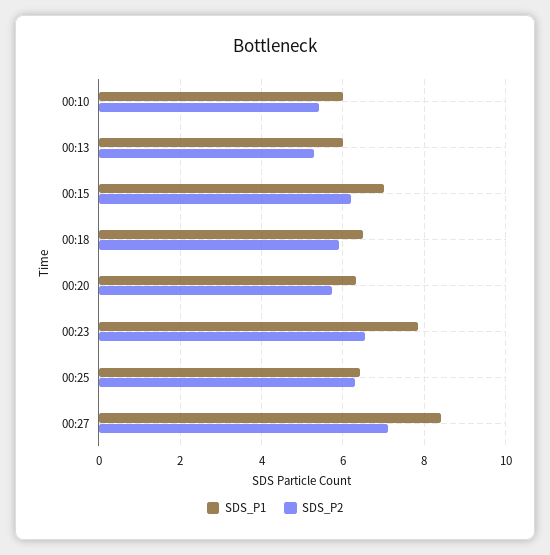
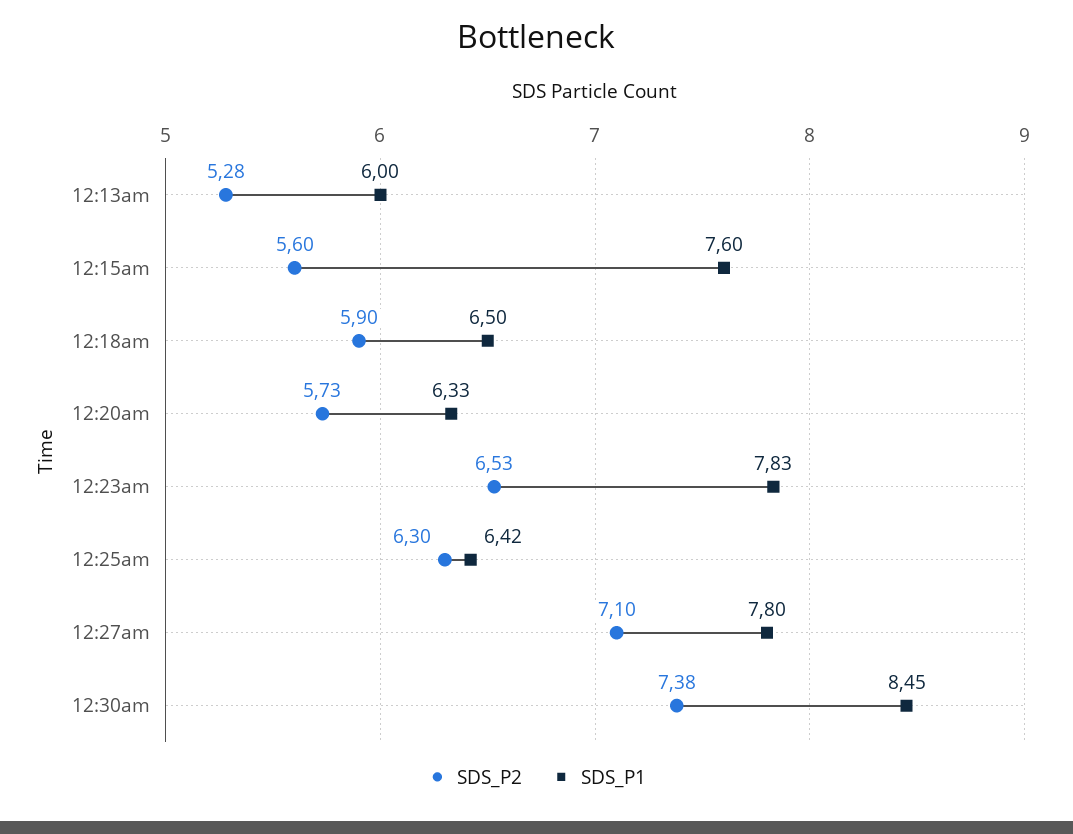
SDS_P1, 00:10: 6 -> none
SDS_P2, 00:10: 5.4 -> none
SDS_P1, 00:15: 7 -> 7.6
SDS_P2, 00:15: 6.2 -> 5.6
SDS_P1, 00:27: 8.4 -> 7.8
SDS_P2, 12:30am: none -> 7.38
SDS_P1, 12:30am: none -> 8.45

